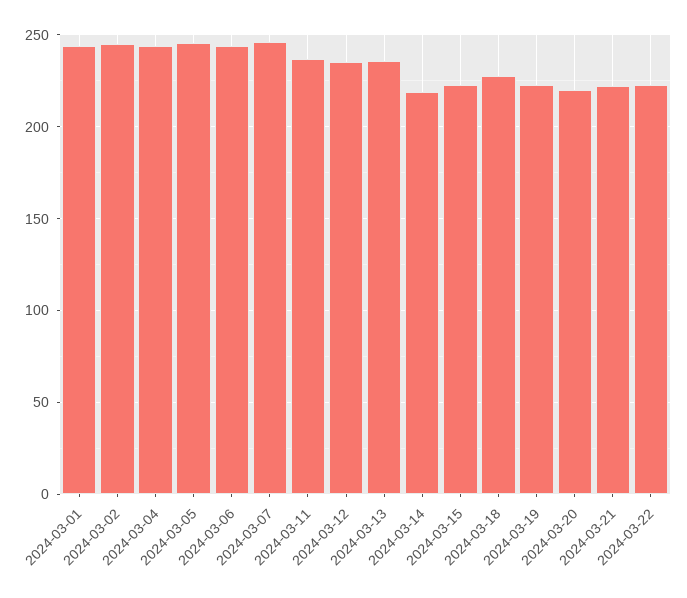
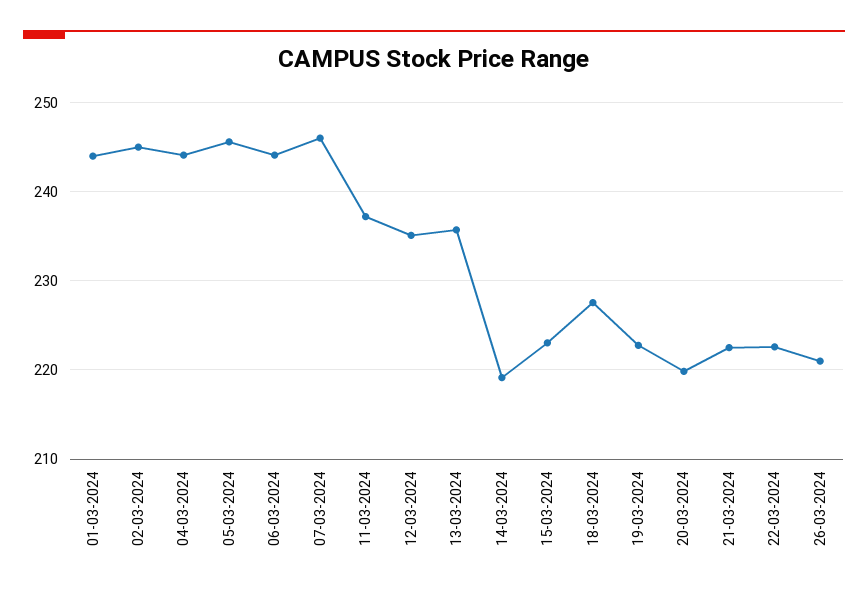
26-03-2024: none -> 221

